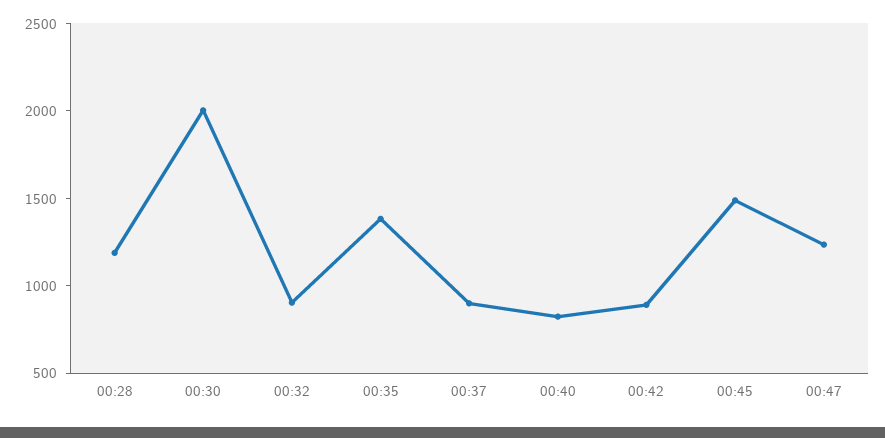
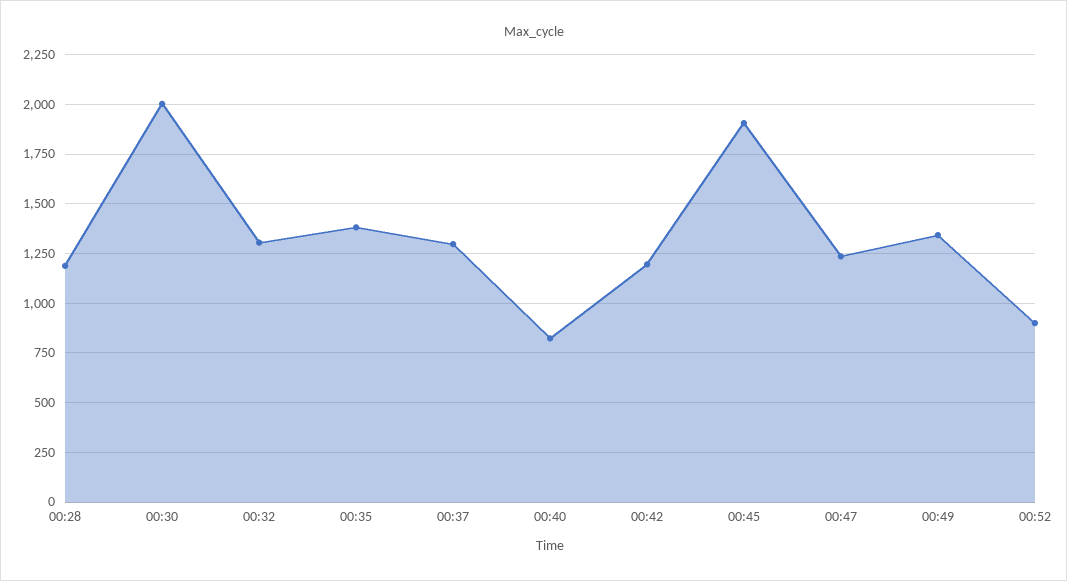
00:32: 900 -> 1300
00:37: 900 -> 1300
00:42: 900 -> 1200
00:45: 1500 -> 1900
00:49: none -> 1350
00:52: none -> 900

